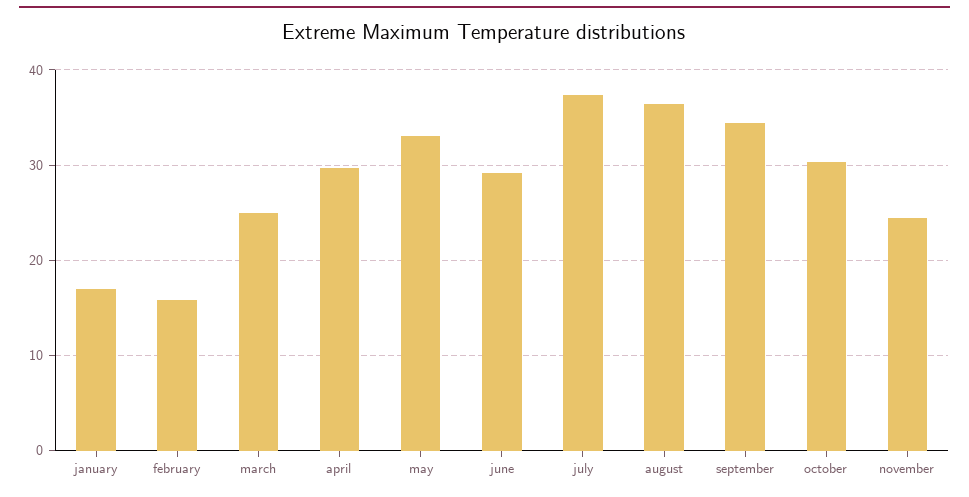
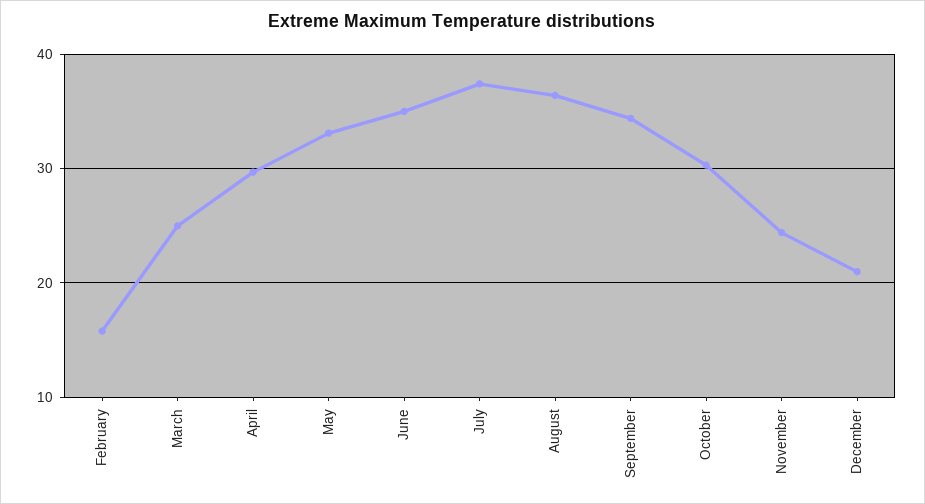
january: 17 -> none
june: 29 -> 35
December: none -> 21

